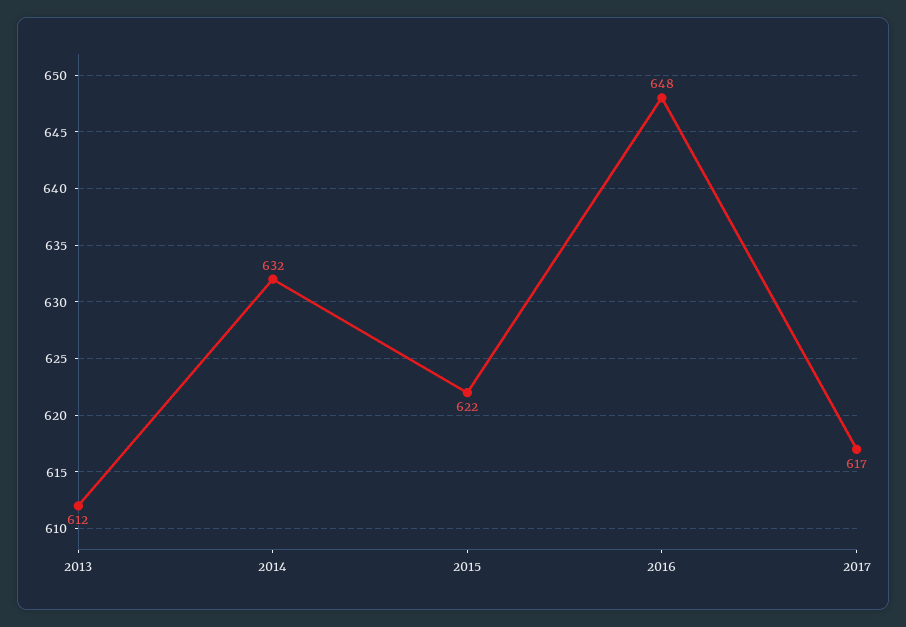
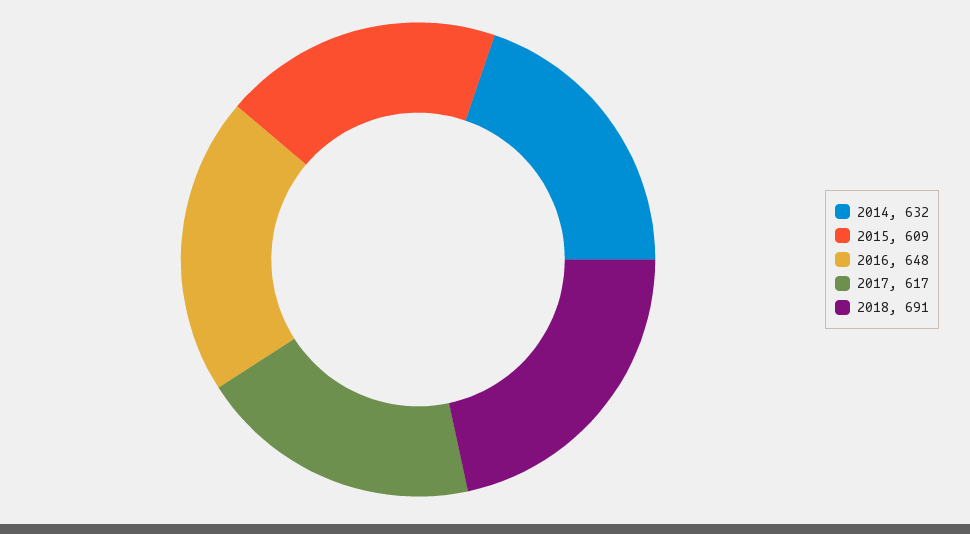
2013: 612 -> none
2015: 622 -> 609
2018: none -> 691

